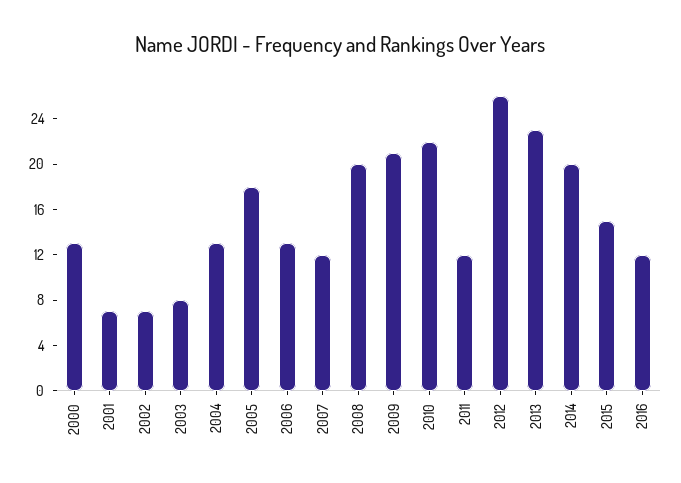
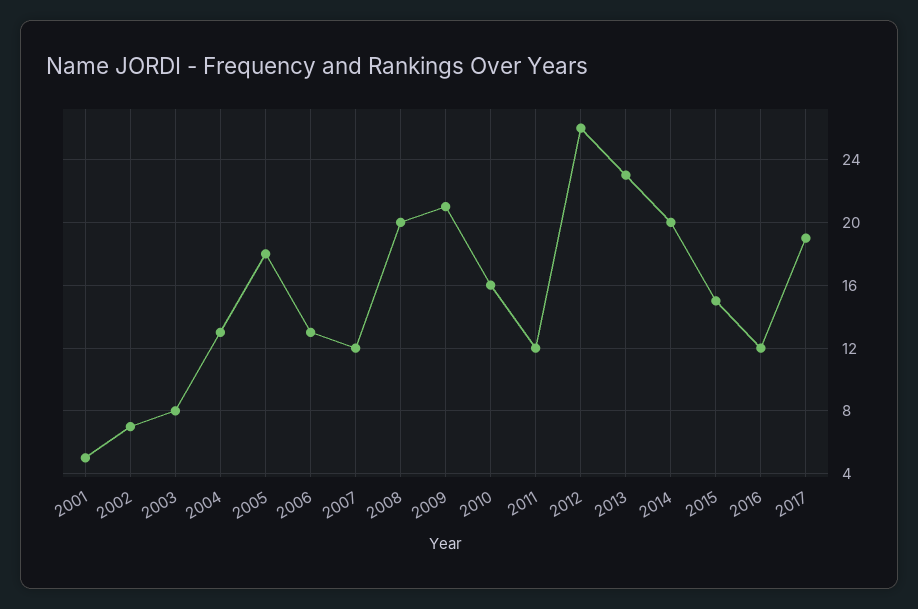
2000: 13 -> none
2001: 7 -> 5
2010: 22 -> 16
2017: none -> 19

